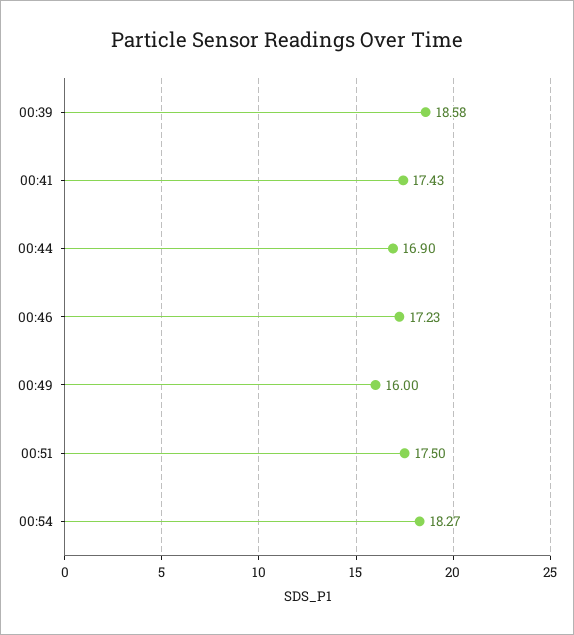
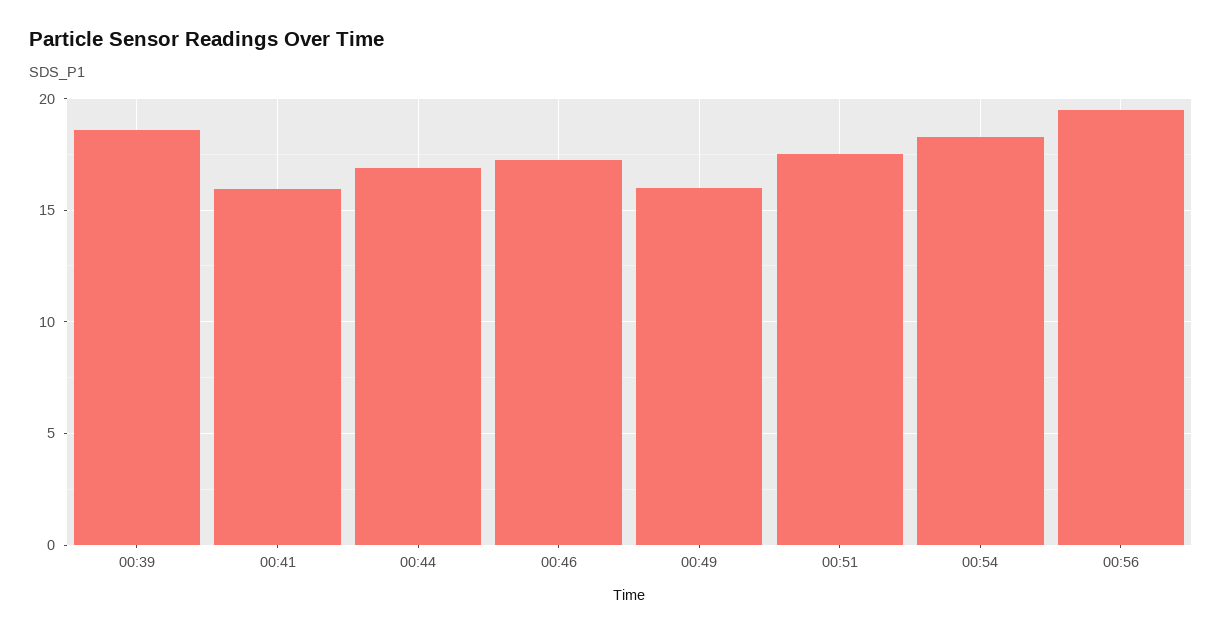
00:41: 17.43 -> 16
00:56: none -> 19.5

